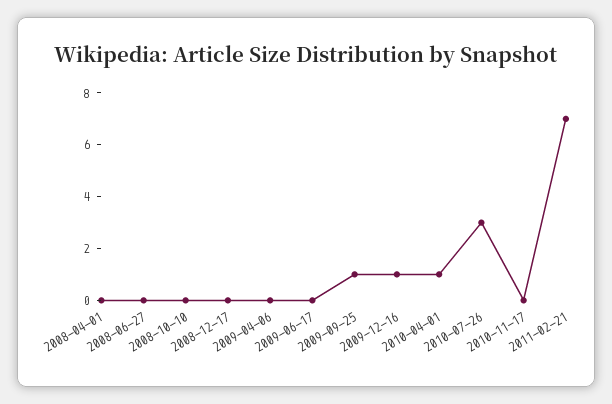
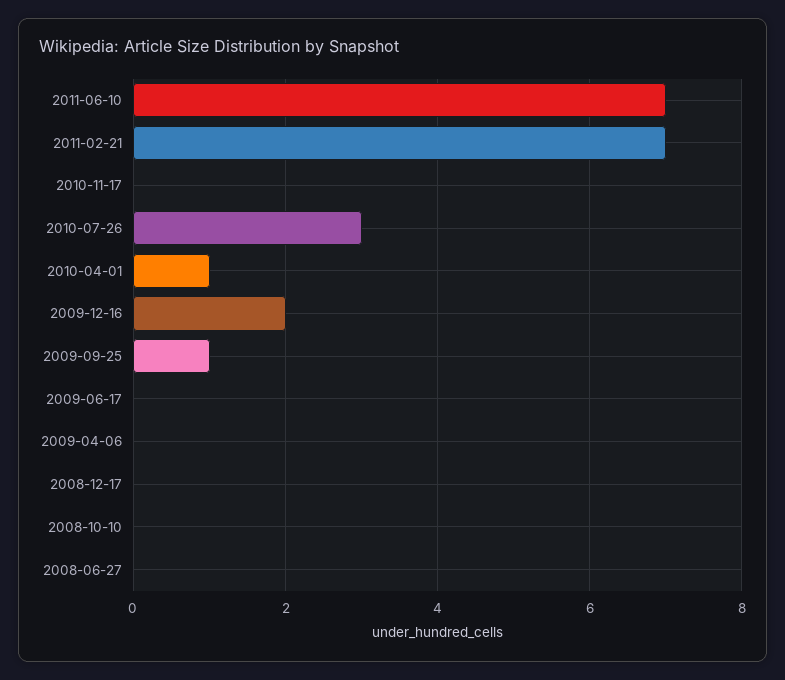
2008-04-01: 0 -> none
2009-12-16: 1 -> 2
2011-06-10: none -> 7

